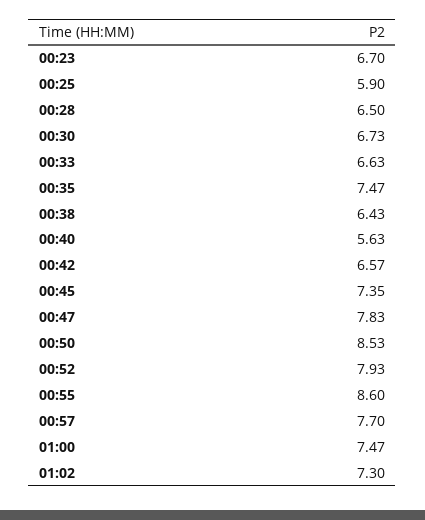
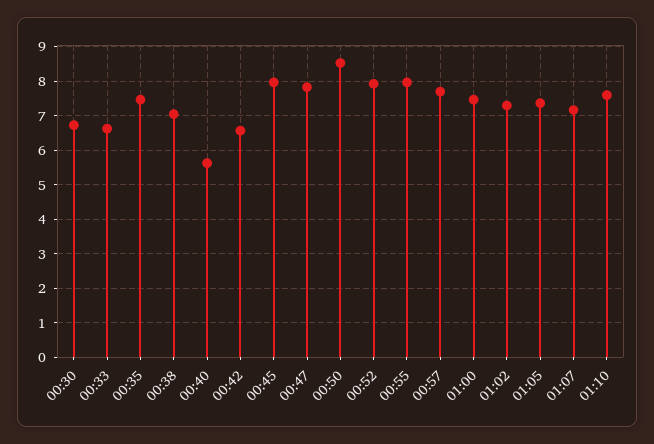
00:23: 6.7 -> none
00:25: 5.9 -> none
00:28: 6.5 -> none
00:38: 6.43 -> 7
00:45: 7.35 -> 8
00:55: 8.6 -> 8
01:05: none -> 7.4
01:07: none -> 7.2
01:10: none -> 7.6

